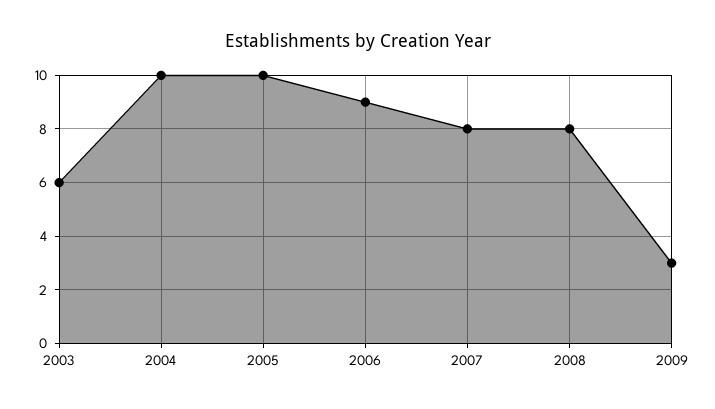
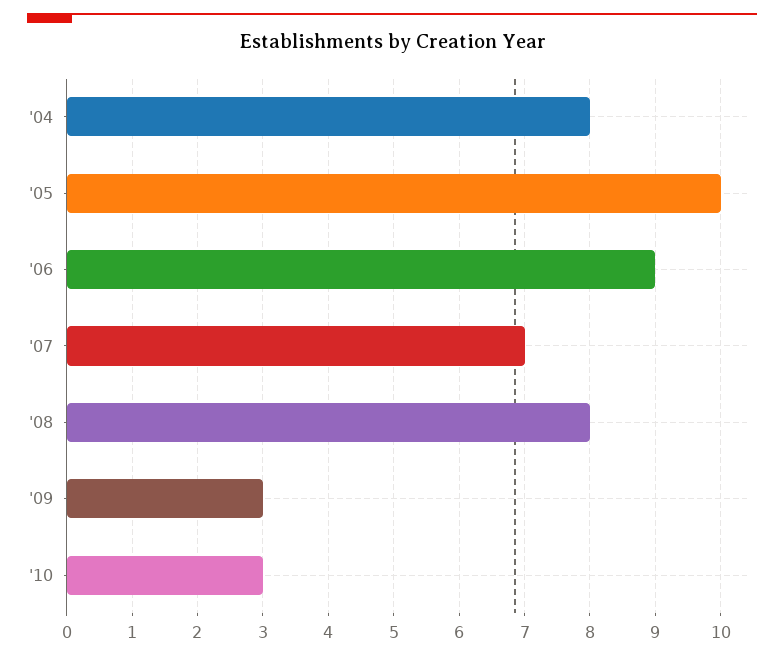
2003: 6 -> none
2004: 10 -> 8
2007: 8 -> 7
'10: none -> 3

